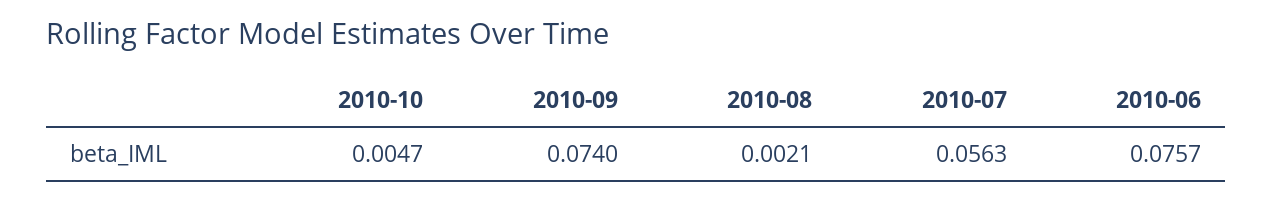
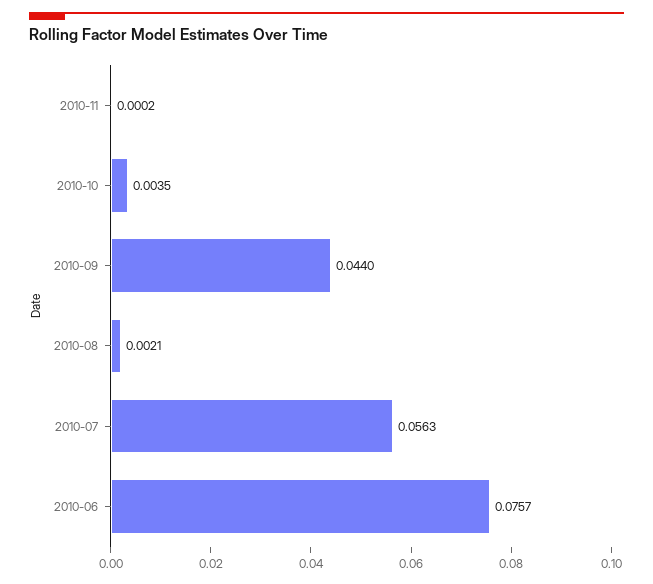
2010-10: 0.0047 -> 0.0035
2010-09: 0.074 -> 0.044
2010-11: none -> 0.0002

